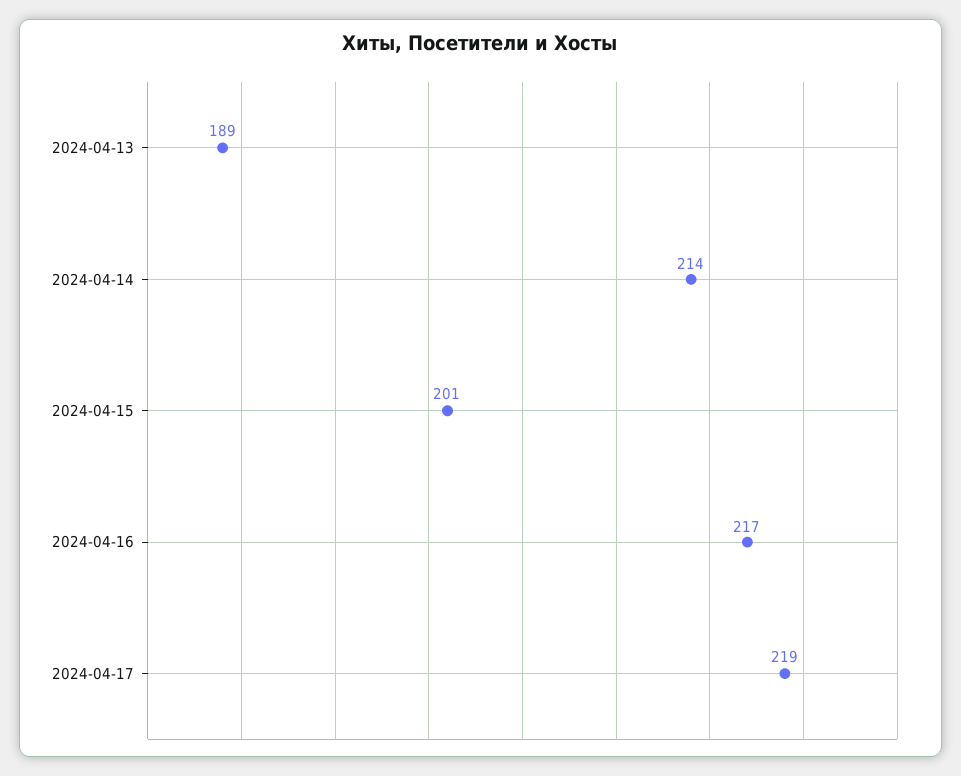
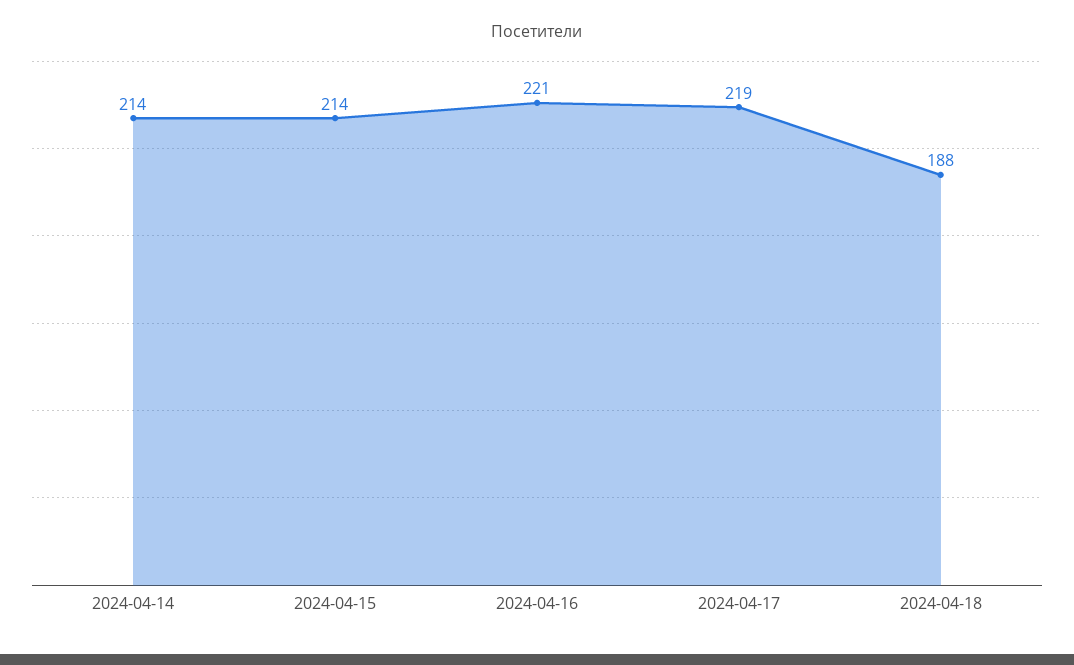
2024-04-13: 189 -> none
2024-04-15: 201 -> 214
2024-04-16: 217 -> 221
2024-04-18: none -> 188

